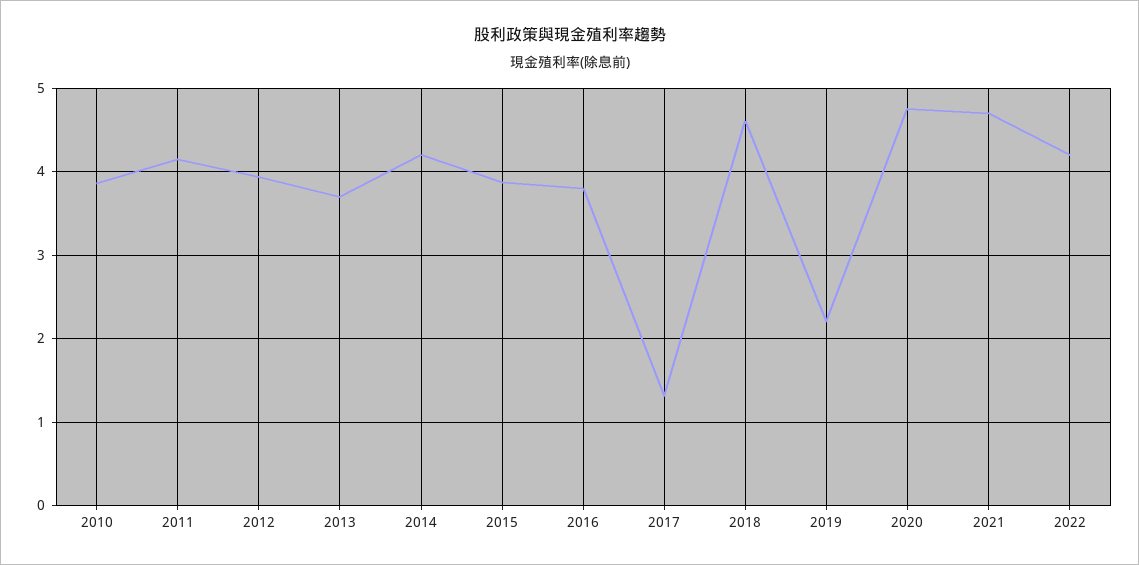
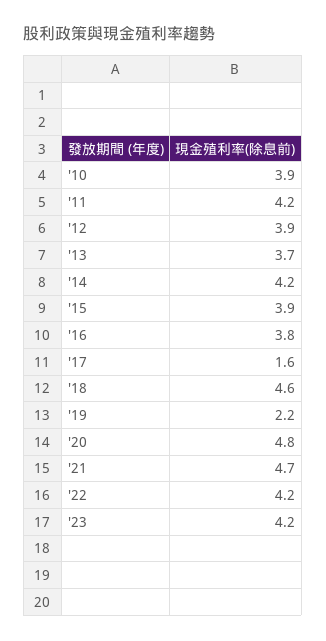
2017: 1.3 -> 1.6
'23: none -> 4.2

